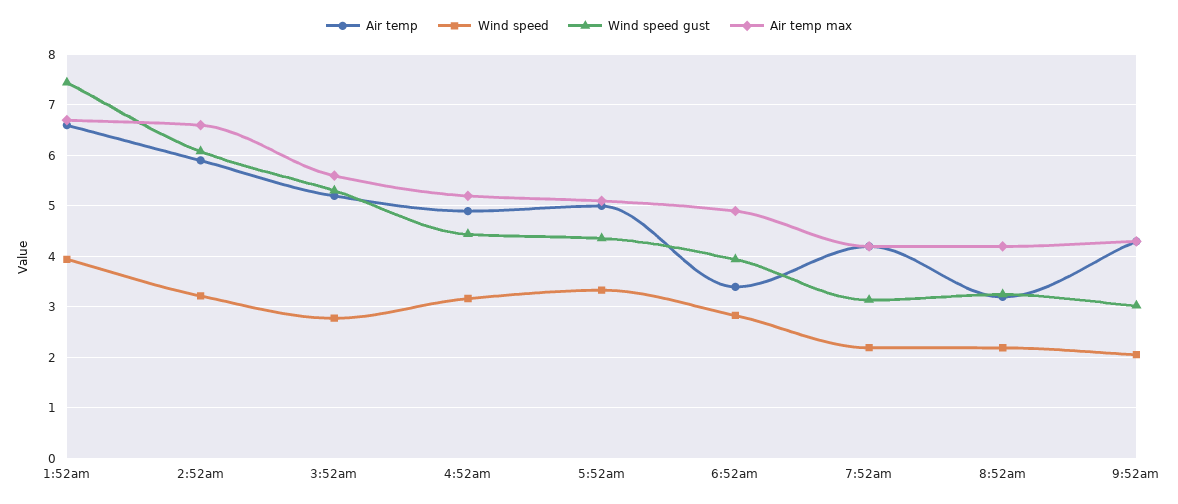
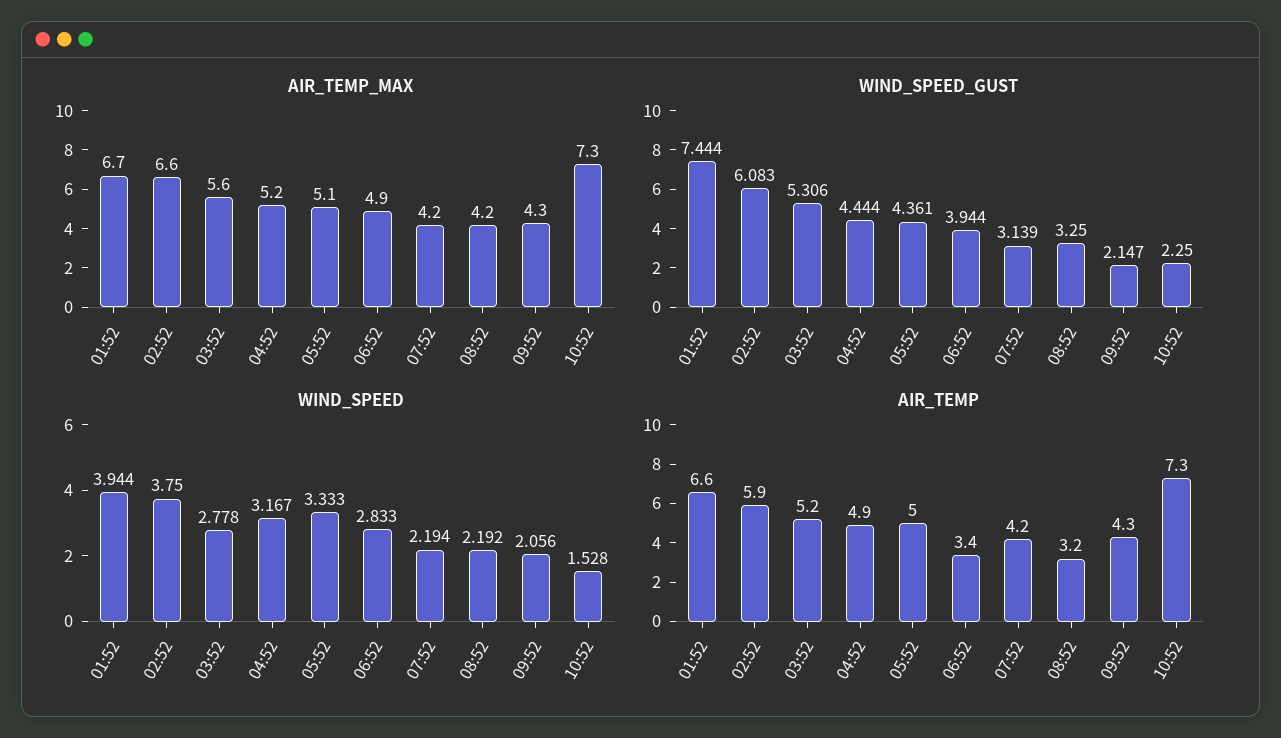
Wind speed, 2:52am: 3.2 -> 3.75
Wind speed gust, 9:52am: 3 -> 2.147
Air temp max, 10:52: none -> 7.3
Wind speed gust, 10:52: none -> 2.25
Wind speed, 10:52: none -> 1.528
Air temp, 10:52: none -> 7.3

